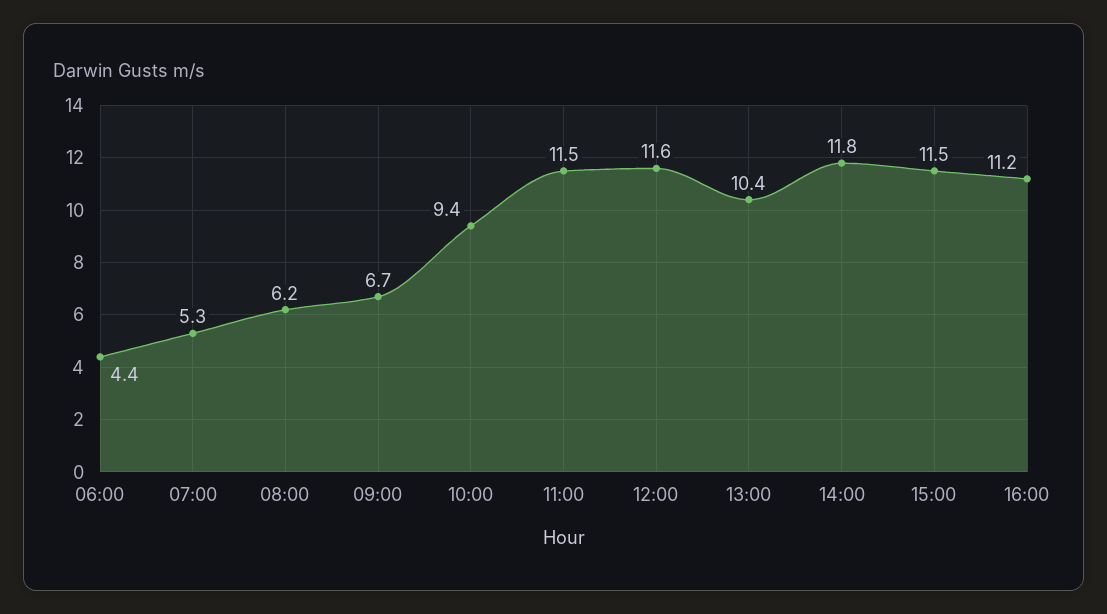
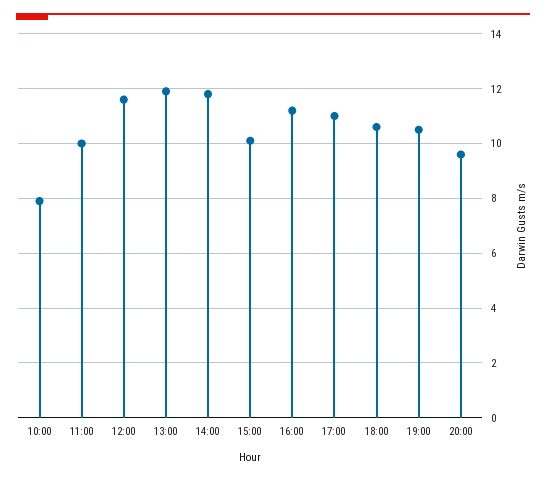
06:00: 4.4 -> none
07:00: 5.3 -> none
08:00: 6.2 -> none
09:00: 6.7 -> none
10:00: 9.4 -> 8
11:00: 11.5 -> 10
13:00: 10.4 -> 12
15:00: 11.5 -> 10
17:00: none -> 11
18:00: none -> 10.5
19:00: none -> 10.5
20:00: none -> 9.5

